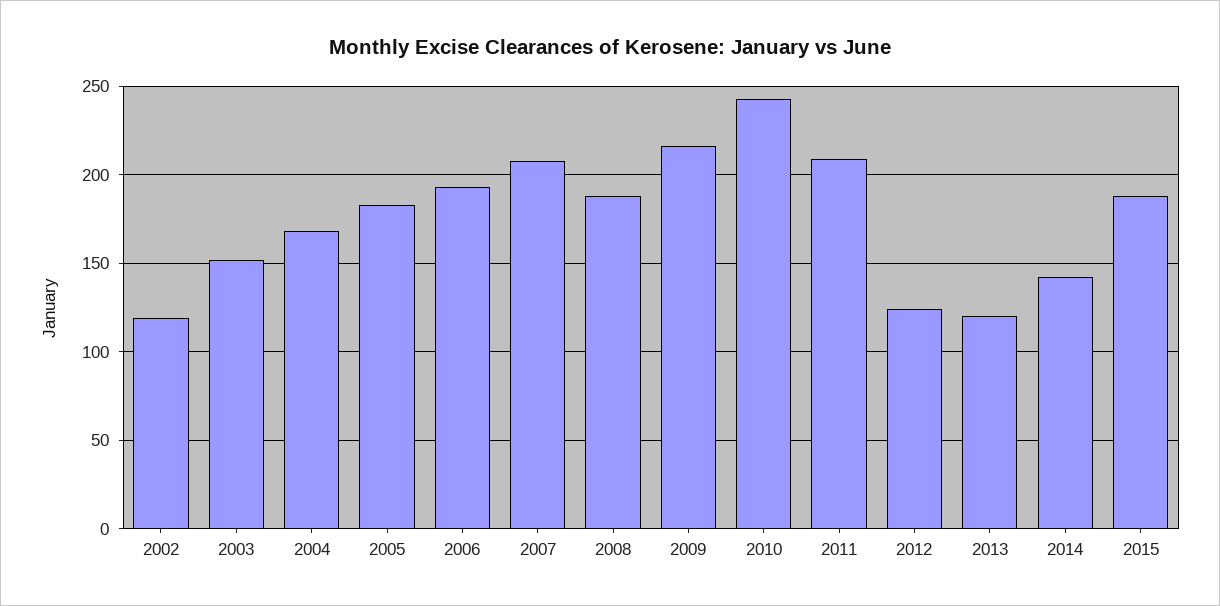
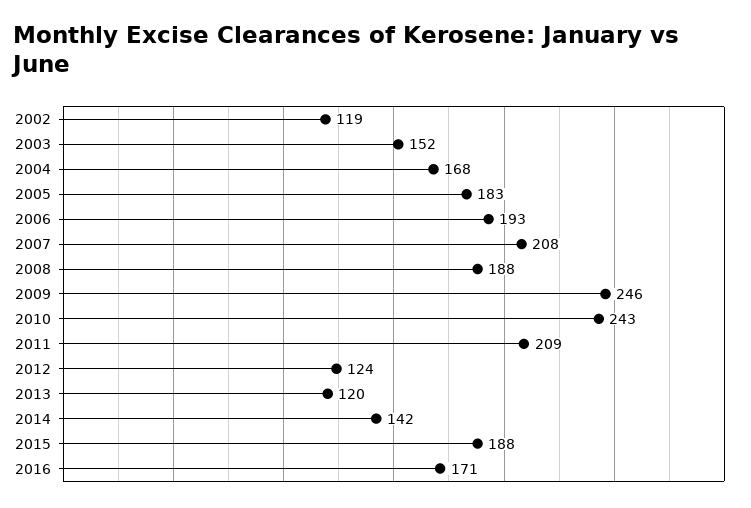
2009: 215 -> 246
2016: none -> 171

